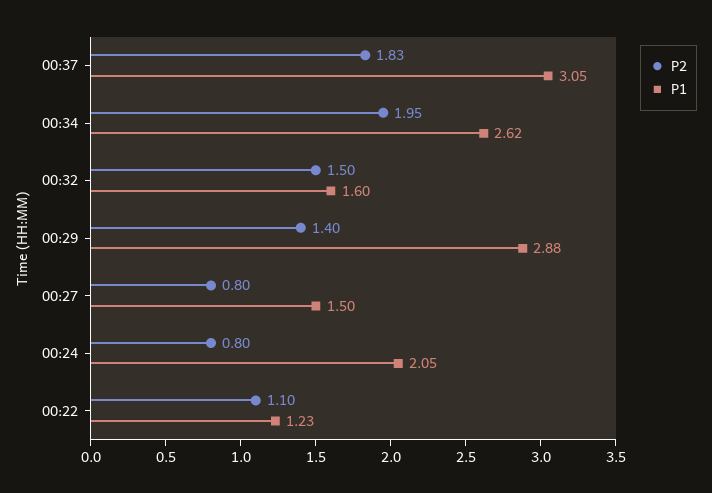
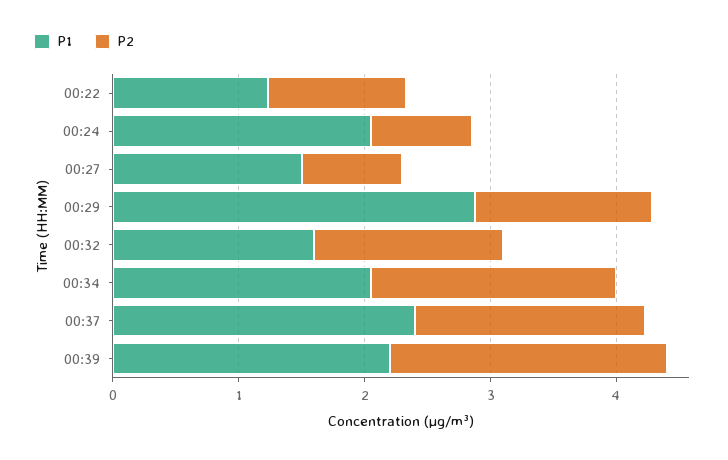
P1, 00:37: 3.05 -> 2.4
P1, 00:34: 2.62 -> 2
P1, 00:39: none -> 2.2
P2, 00:39: none -> 2.2

